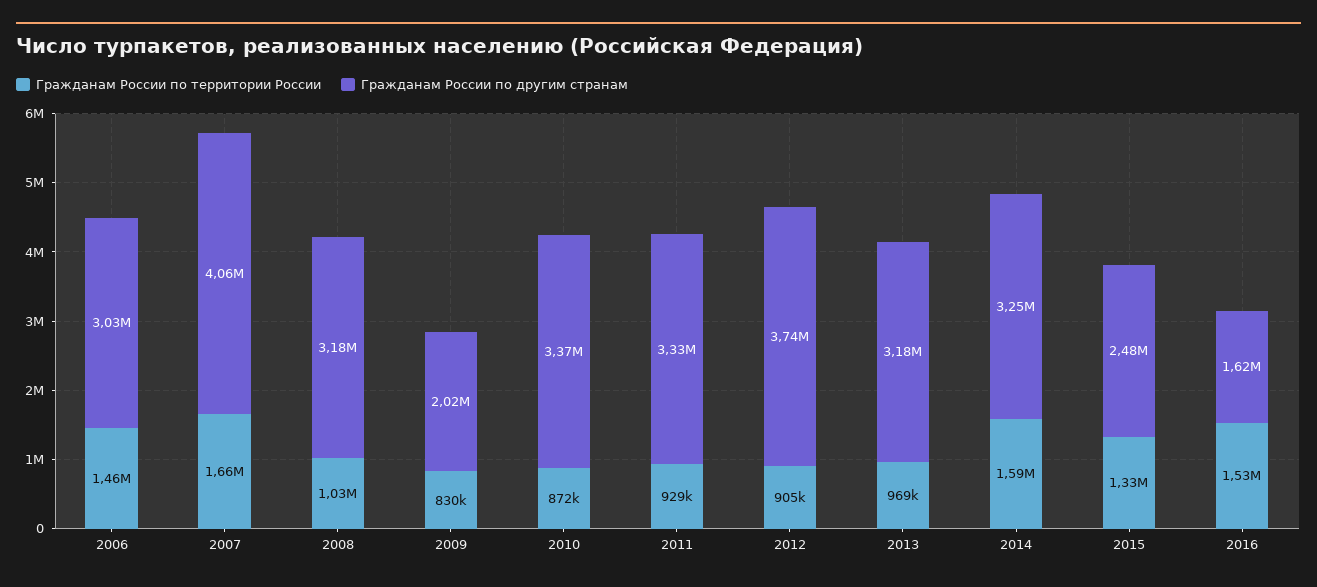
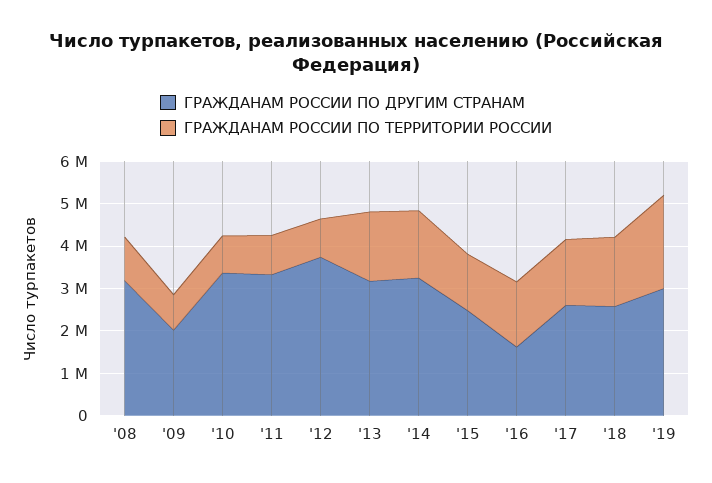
Гражданам России по территории России, 2006: 1460000 -> none
Гражданам России по другим странам, 2006: 3030000 -> none
Гражданам России по территории России, 2007: 1660000 -> none
Гражданам России по другим странам, 2007: 4060000 -> none
Гражданам России по территории России, 2013: 969000 -> 1600000
Гражданам России по другим странам, '17: none -> 2600000
Гражданам России по территории России, '17: none -> 1600000
Гражданам России по другим странам, '18: none -> 2600000
Гражданам России по территории России, '18: none -> 1600000
Гражданам России по другим странам, '19: none -> 3000000
Гражданам России по территории России, '19: none -> 2200000

